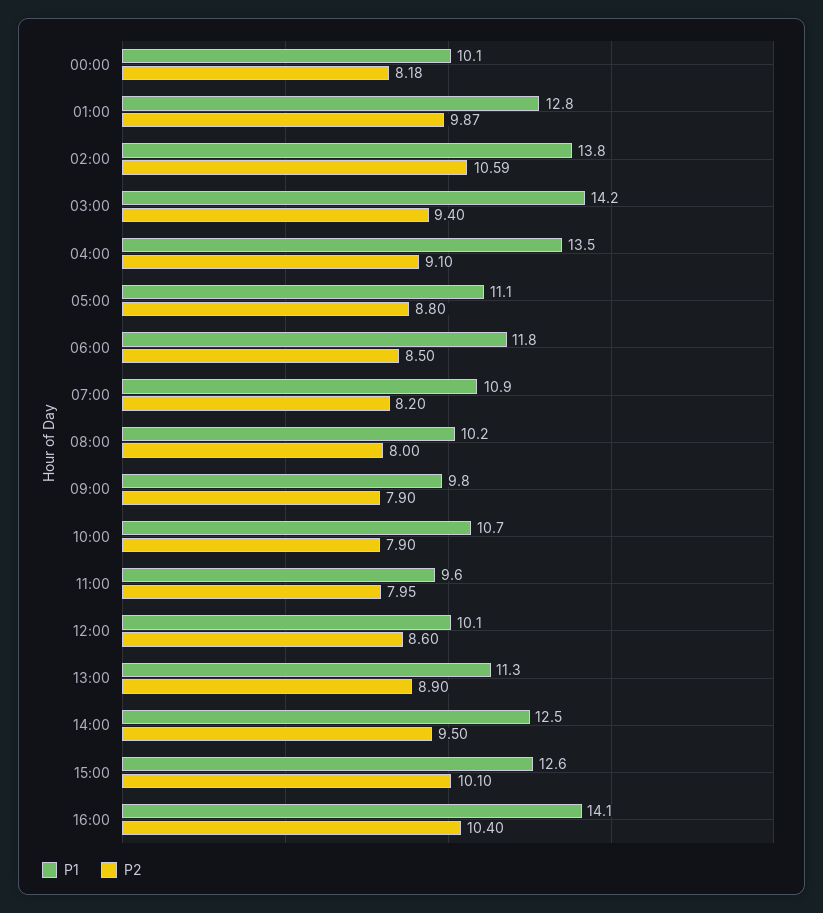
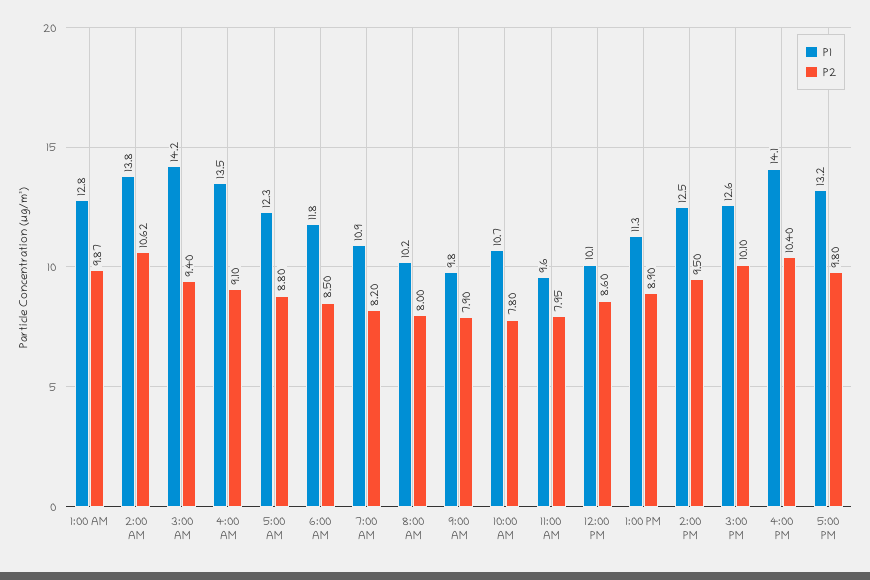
P1, 00:00: 10.1 -> none
P2, 00:00: 8.18 -> none
P2, 02:00: 10.59 -> 10.62
P1, 05:00: 11.1 -> 12.3
P2, 10:00: 7.9 -> 7.8
P1, 5:00 PM: none -> 13.2
P2, 5:00 PM: none -> 9.8

